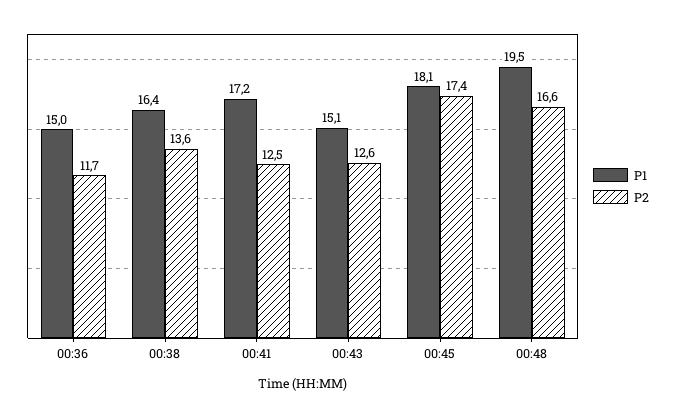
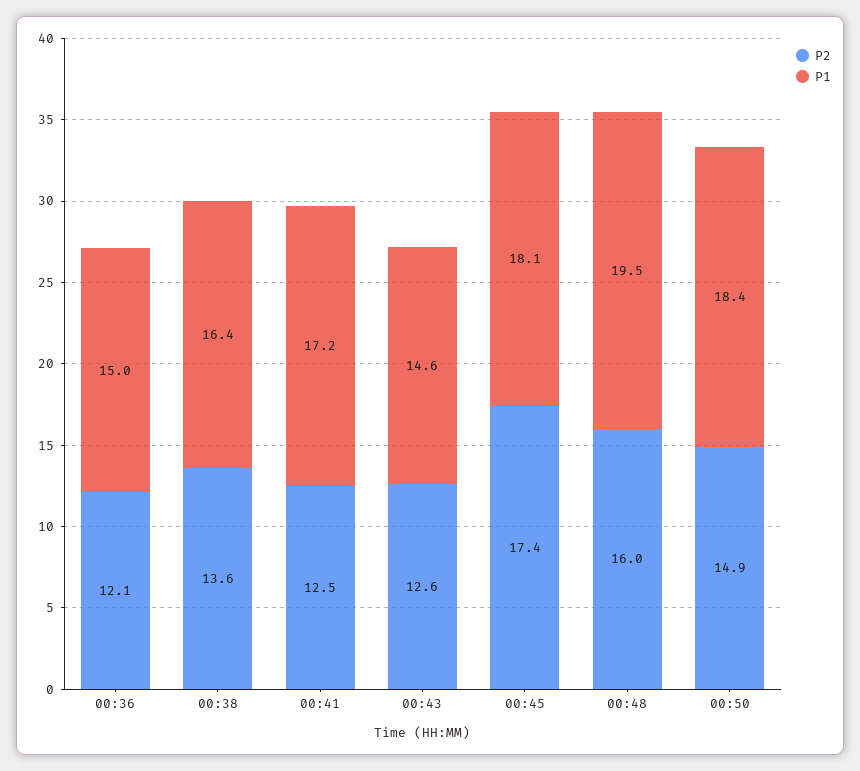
P2, 00:36: 11.7 -> 12.1
P1, 00:43: 15.1 -> 14.6
P2, 00:48: 16.6 -> 16
P2, 00:50: none -> 14.9
P1, 00:50: none -> 18.4

